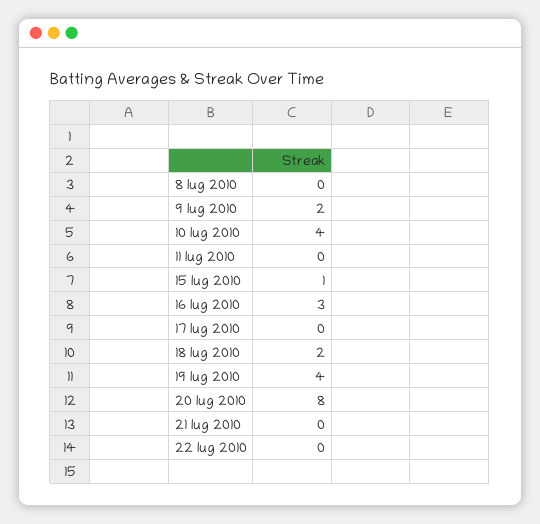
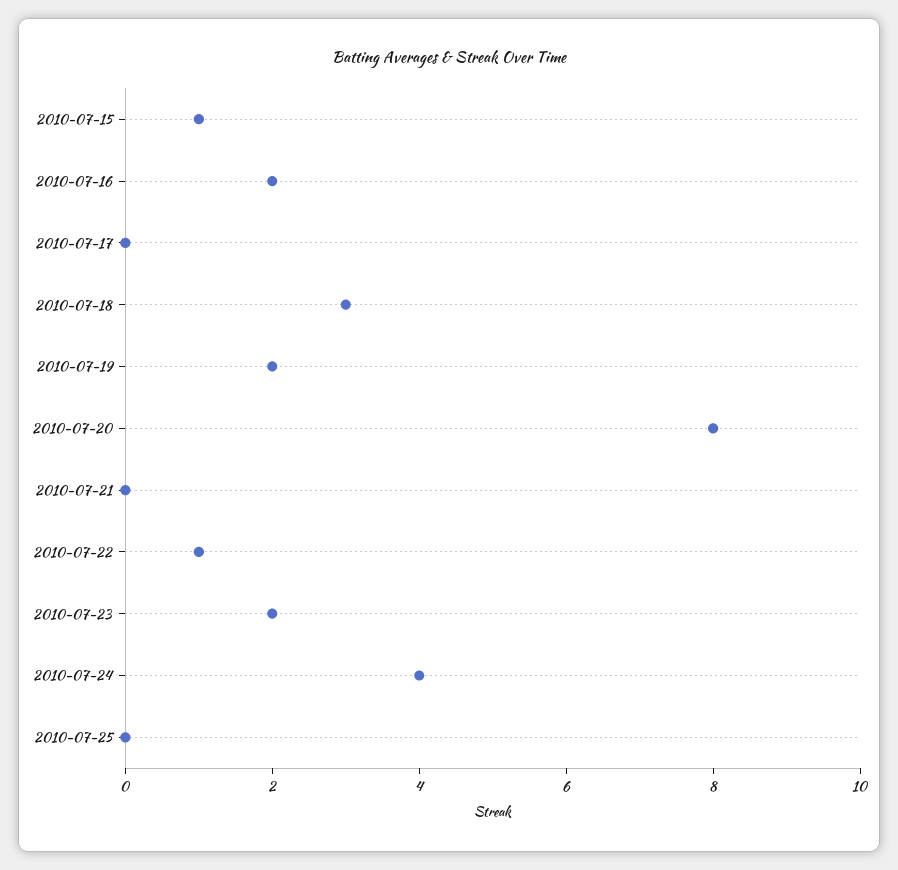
8 lug 2010: 0 -> none
9 lug 2010: 2 -> none
10 lug 2010: 4 -> none
11 lug 2010: 0 -> none
16 lug 2010: 3 -> 2
18 lug 2010: 2 -> 3
19 lug 2010: 4 -> 2
22 lug 2010: 0 -> 1
2010-07-23: none -> 2
2010-07-24: none -> 4
2010-07-25: none -> 0

